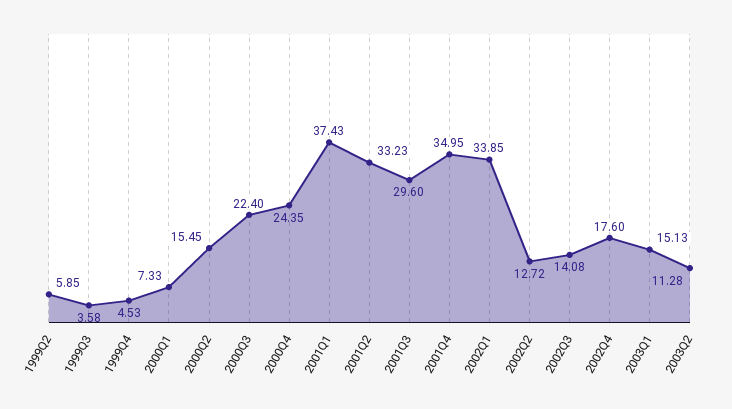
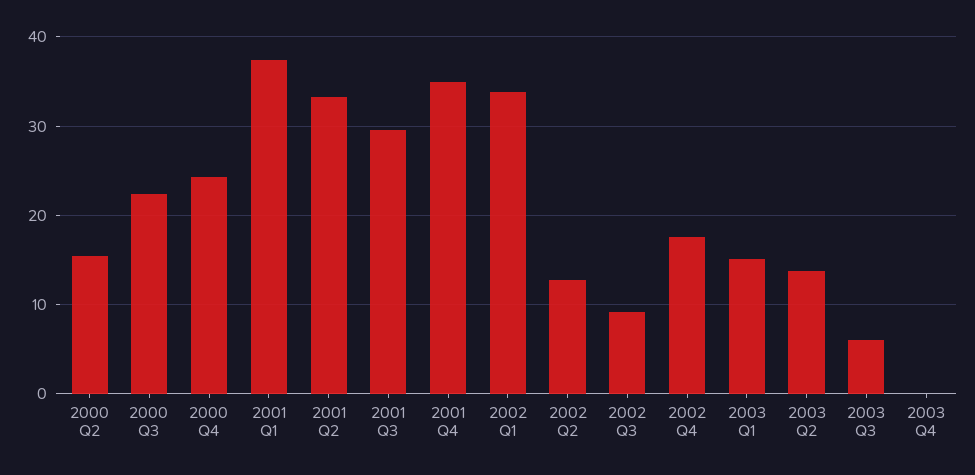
1999Q2: 5.85 -> none
1999Q3: 3.58 -> none
1999Q4: 4.53 -> none
2000Q1: 7.33 -> none
2002Q3: 14.08 -> 9
2003Q2: 11.28 -> 14
2003 Q3: none -> 6
2003 Q4: none -> 0

